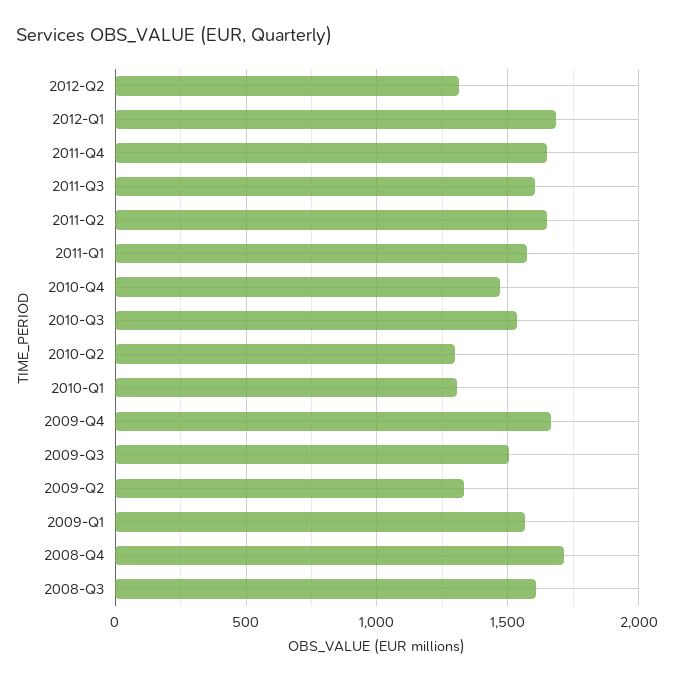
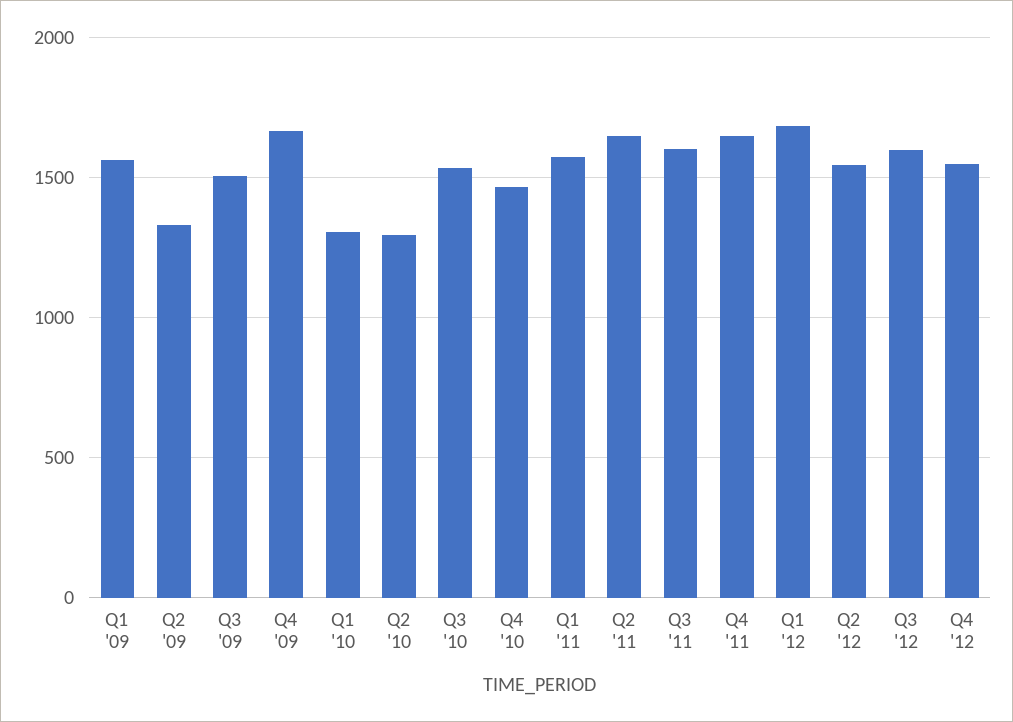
2012-Q2: 1300 -> 1550
2008-Q4: 1700 -> none
2008-Q3: 1600 -> none
Q3 '12: none -> 1600
Q4 '12: none -> 1550

